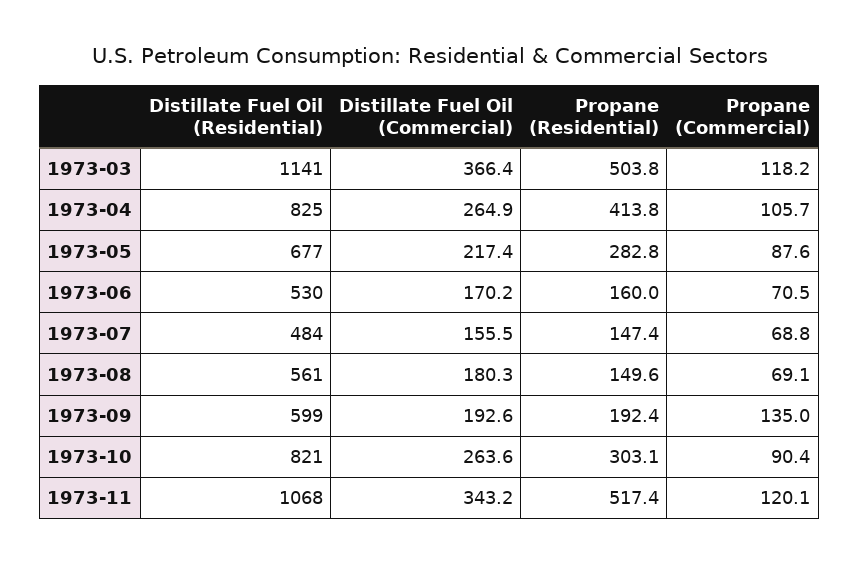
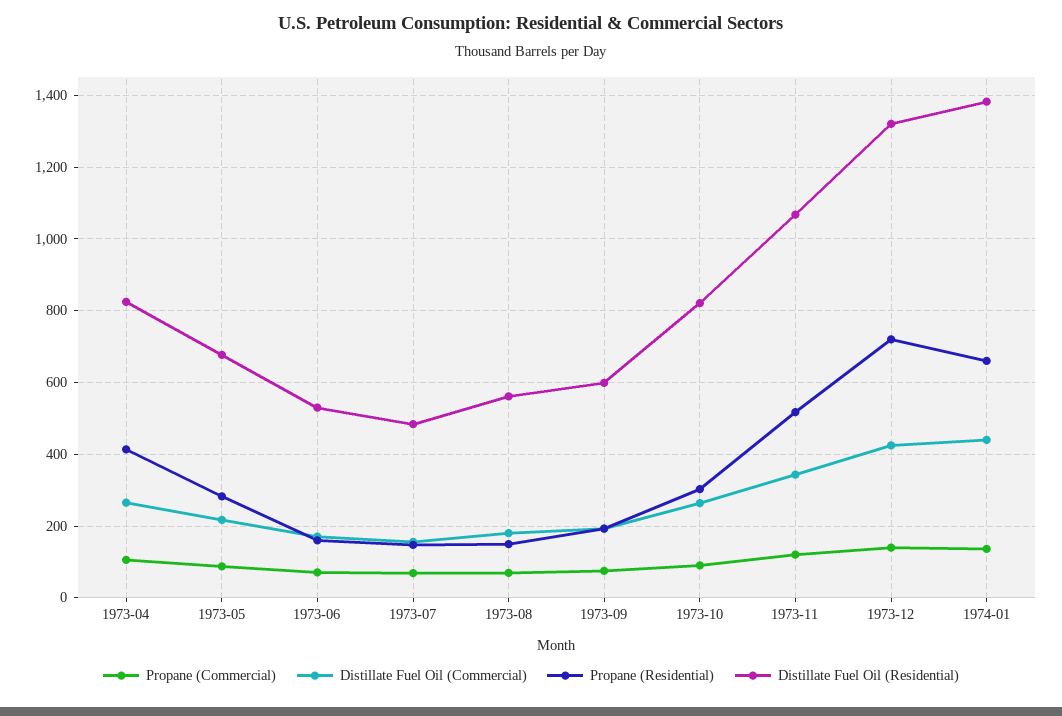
Distillate Fuel Oil (Residential), 1973-03: 1141 -> none
Distillate Fuel Oil (Commercial), 1973-03: 366.4 -> none
Propane (Residential), 1973-03: 503.8 -> none
Propane (Commercial), 1973-03: 118.2 -> none
Propane (Commercial), 1973-09: 135 -> 80
Propane (Commercial), 1973-12: none -> 140
Distillate Fuel Oil (Commercial), 1973-12: none -> 420
Propane (Residential), 1973-12: none -> 720
Distillate Fuel Oil (Residential), 1973-12: none -> 1320
Propane (Commercial), 1974-01: none -> 140
Distillate Fuel Oil (Commercial), 1974-01: none -> 440
Propane (Residential), 1974-01: none -> 660
Distillate Fuel Oil (Residential), 1974-01: none -> 1380

